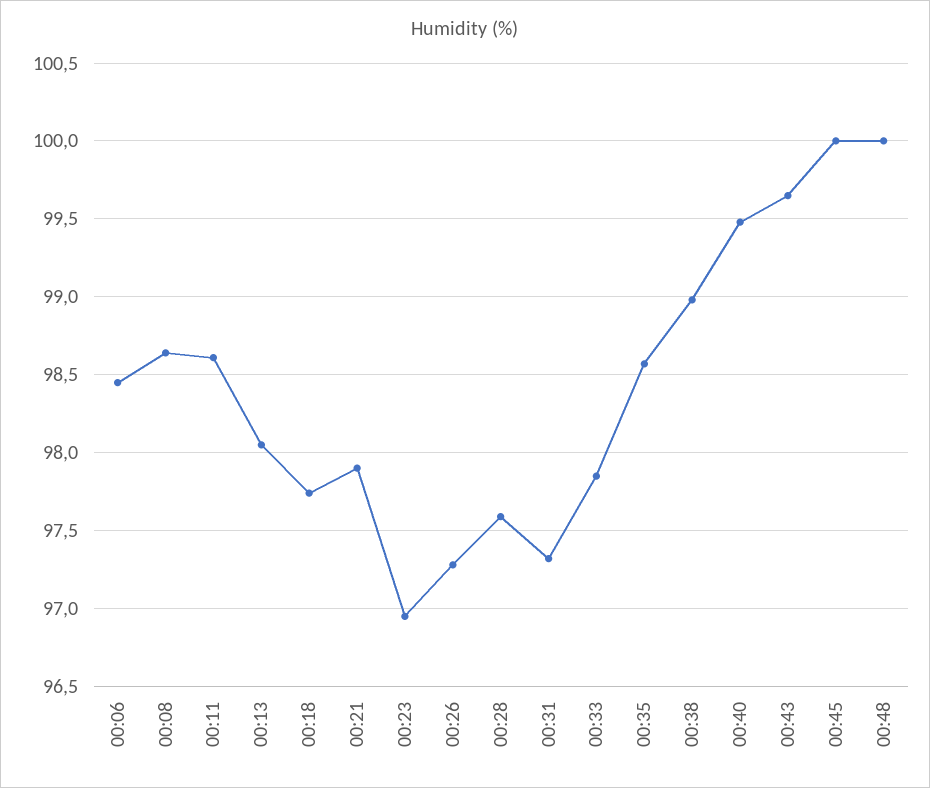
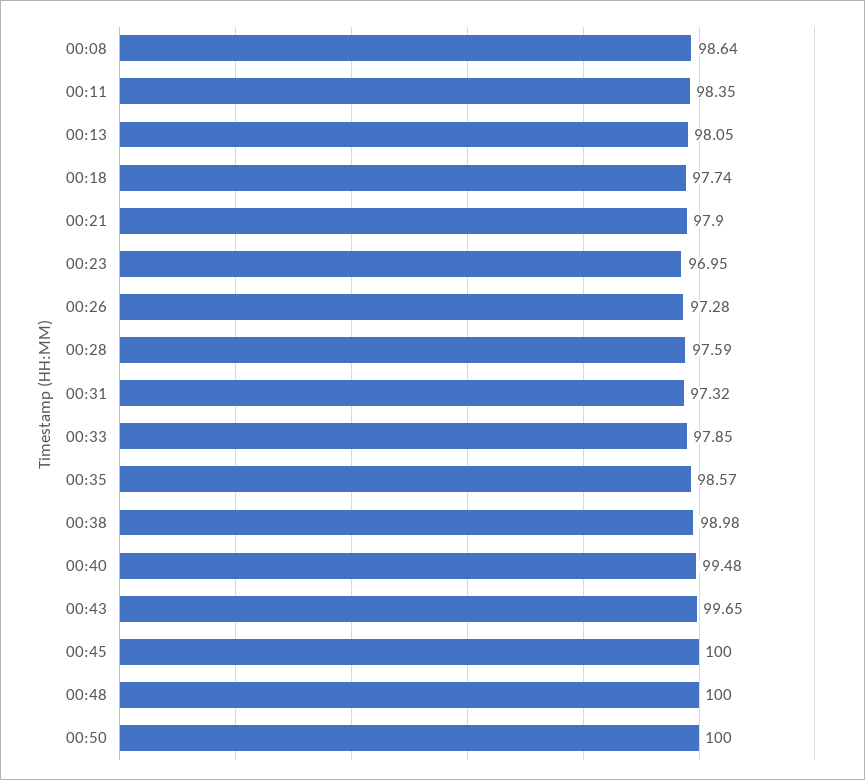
00:06: 98.45 -> none
00:11: 98.6 -> 98.35
00:50: none -> 100

